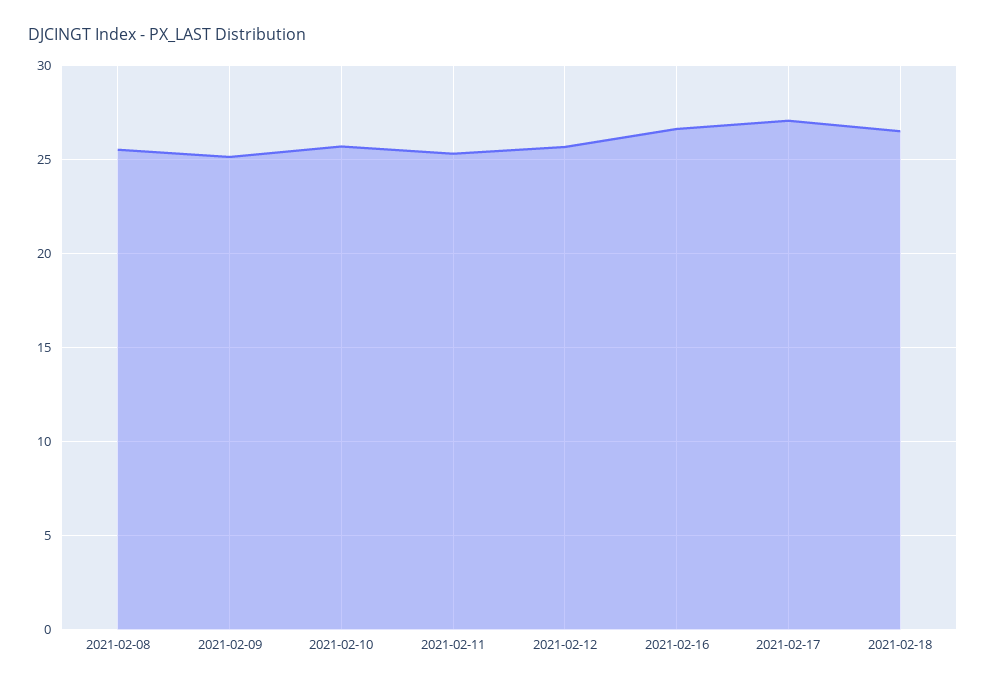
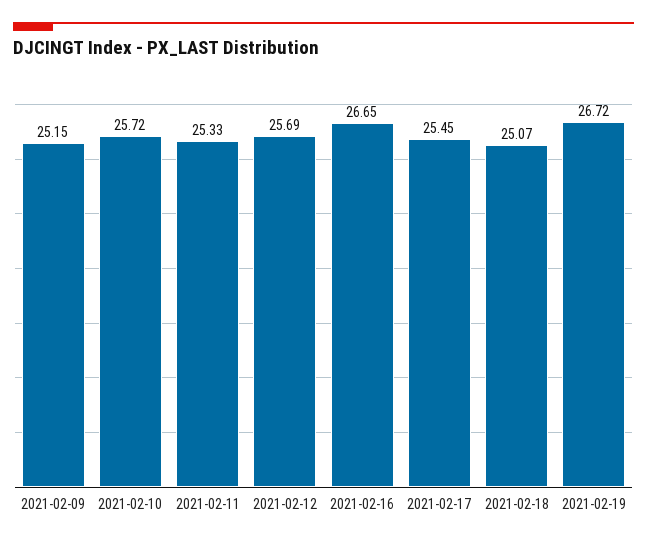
2021-02-08: 25.5 -> none
2021-02-17: 27 -> 25.45
2021-02-18: 26.5 -> 25.07
2021-02-19: none -> 26.72

